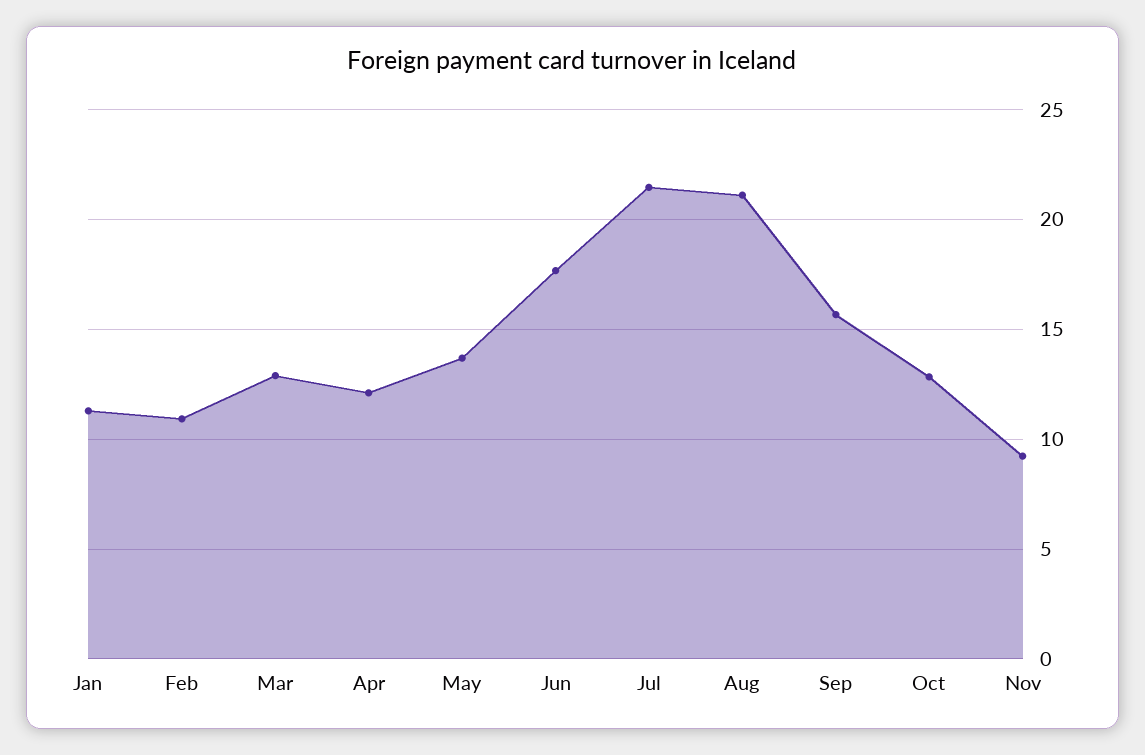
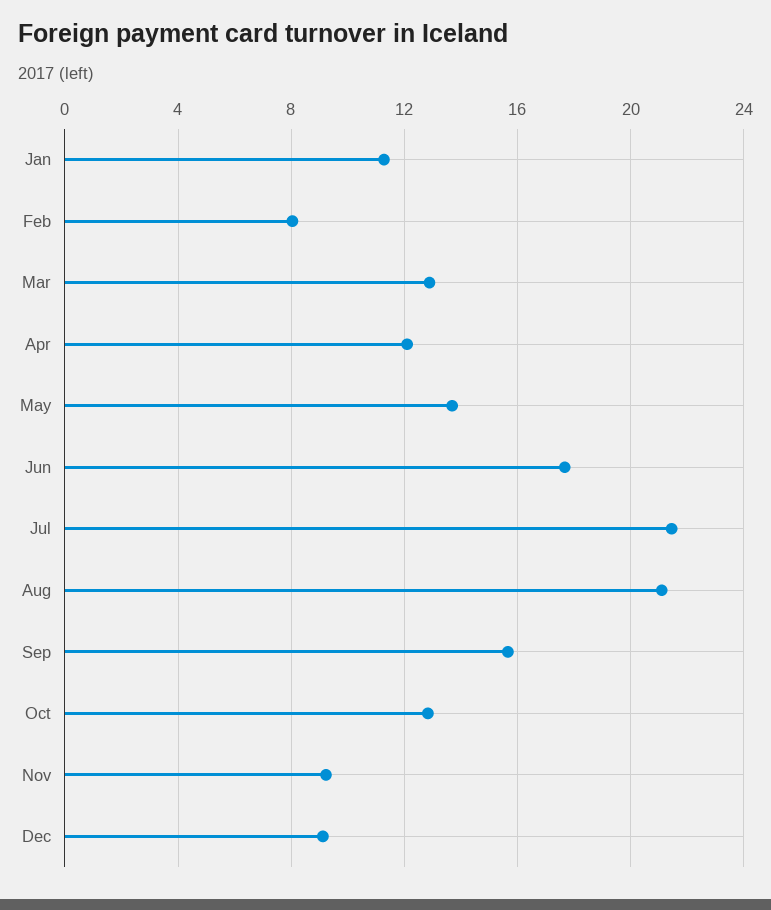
Feb: 11 -> 8
Dec: none -> 9

